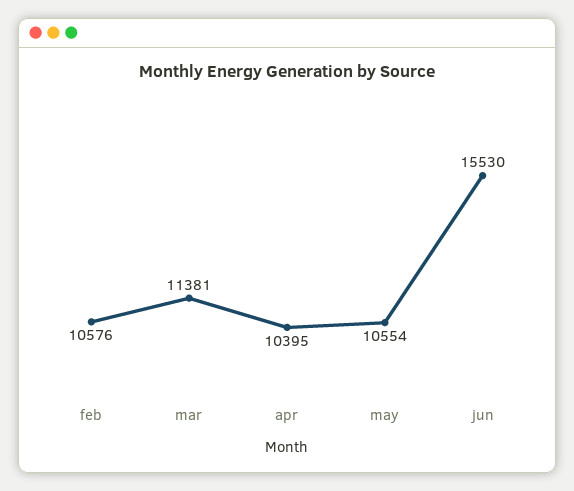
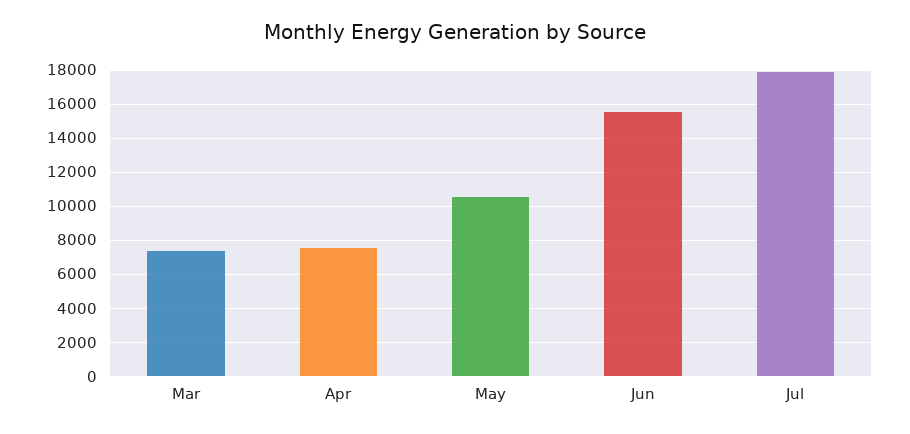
feb: 10576 -> none
mar: 11381 -> 7500
apr: 10395 -> 7500
Jul: none -> 18000

